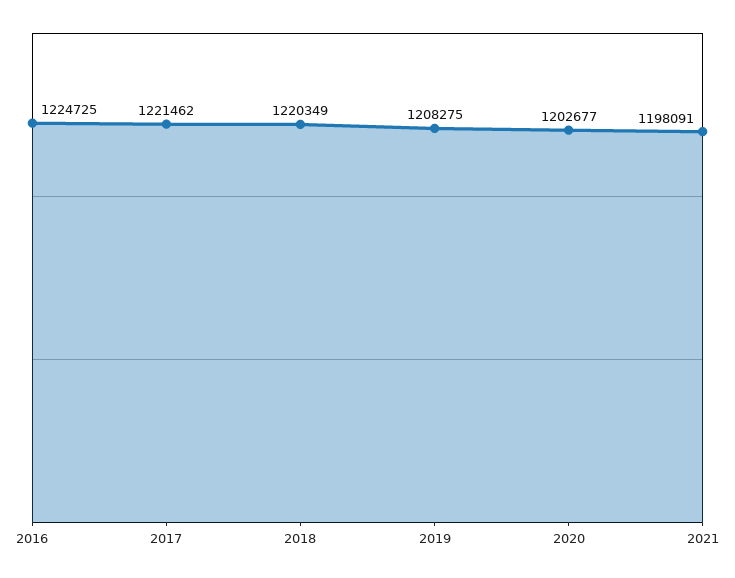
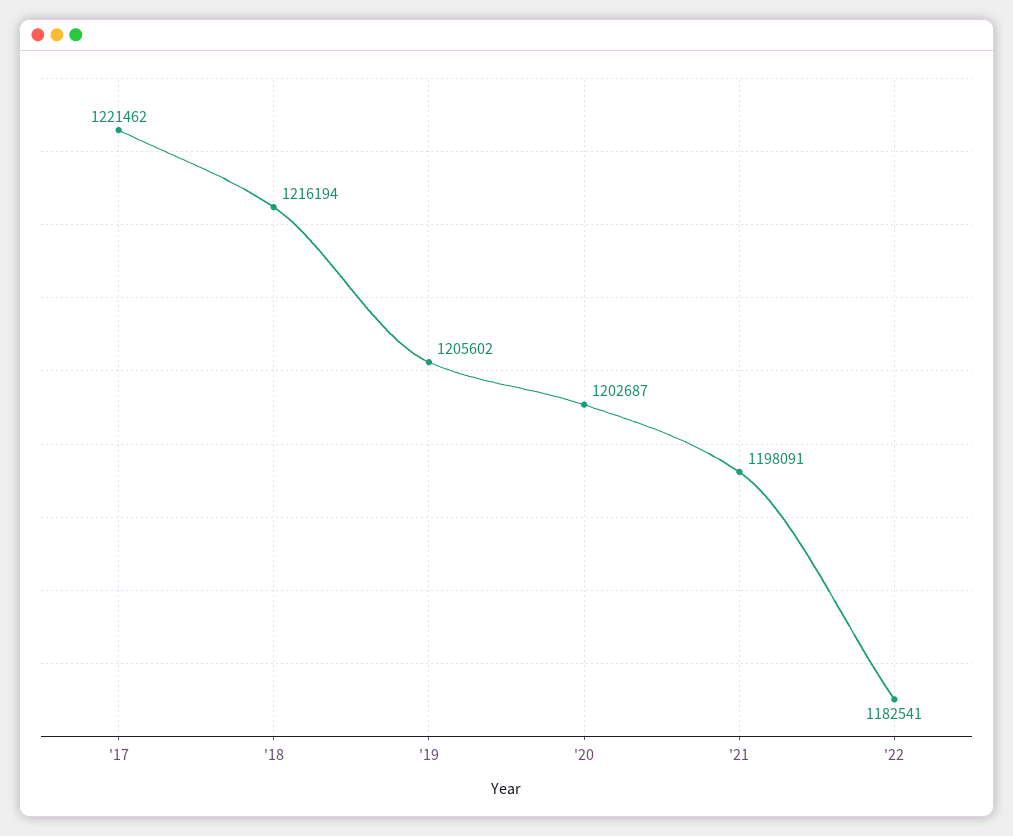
2016: 1224725 -> none
2018: 1220349 -> 1216194
2019: 1208275 -> 1205602
2020: 1202677 -> 1202687
'22: none -> 1182541

